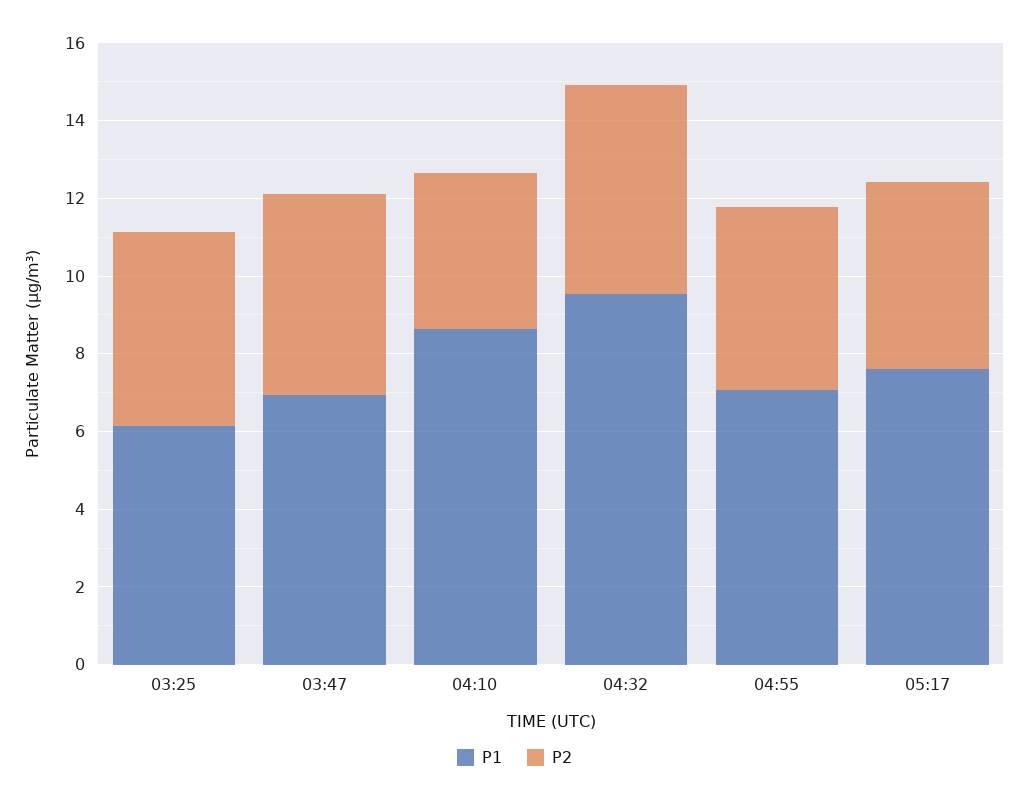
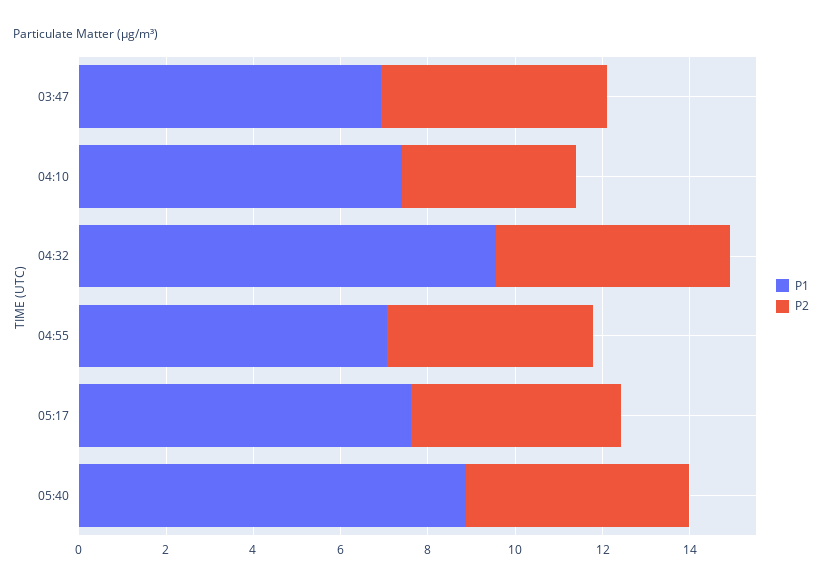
P1, 03:25: 6 -> none
P2, 03:25: 5 -> none
P1, 04:10: 8.5 -> 7.5
P1, 05:40: none -> 9
P2, 05:40: none -> 5

